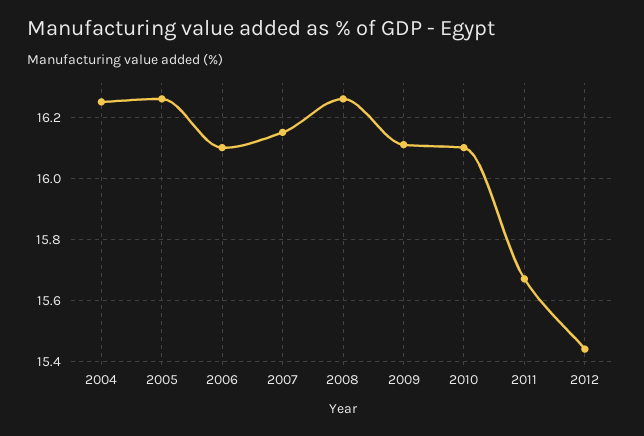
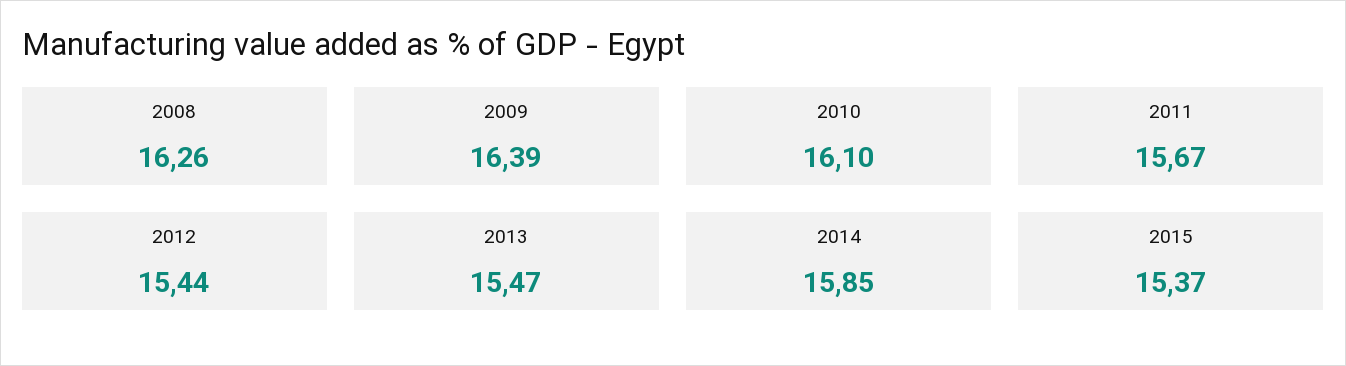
2004: 16.25 -> none
2005: 16.25 -> none
2006: 16.1 -> none
2007: 16.15 -> none
2009: 16.1 -> 16.39
2013: none -> 15.47
2014: none -> 15.85
2015: none -> 15.37

